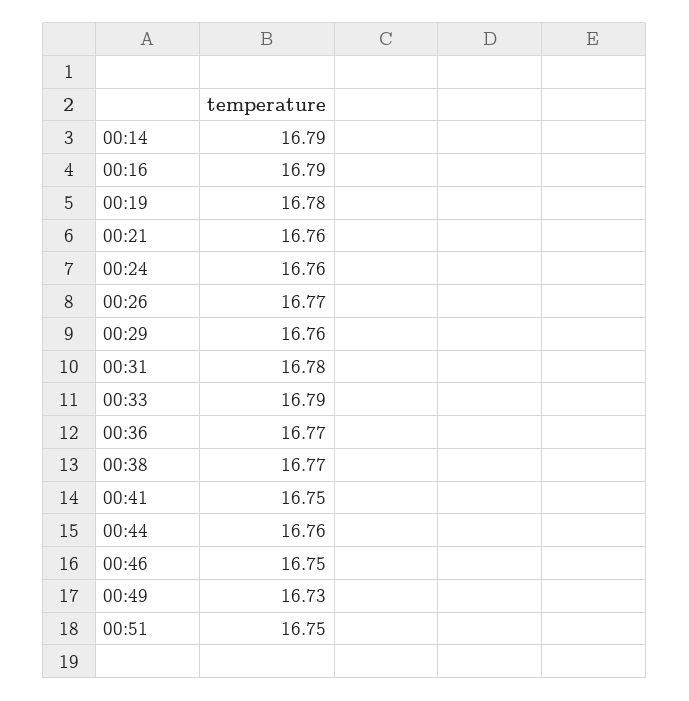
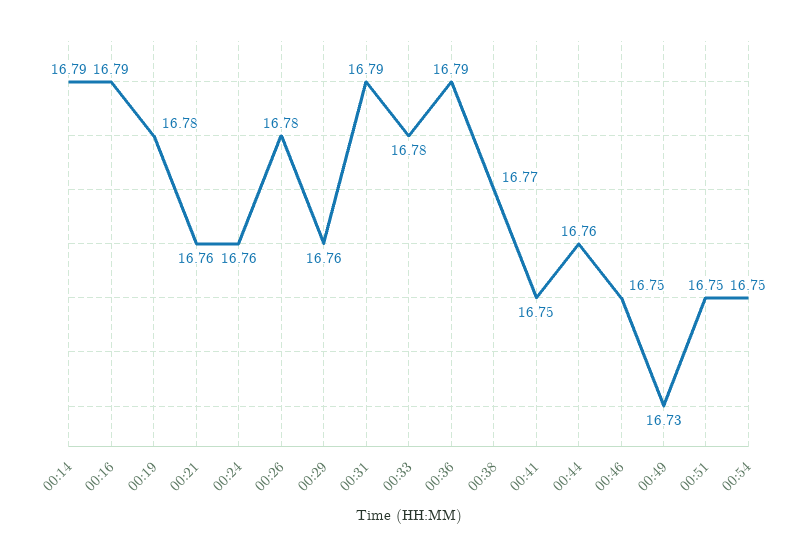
00:26: 16.77 -> 16.78
00:31: 16.78 -> 16.79
00:33: 16.79 -> 16.78
00:36: 16.77 -> 16.79
00:54: none -> 16.75

